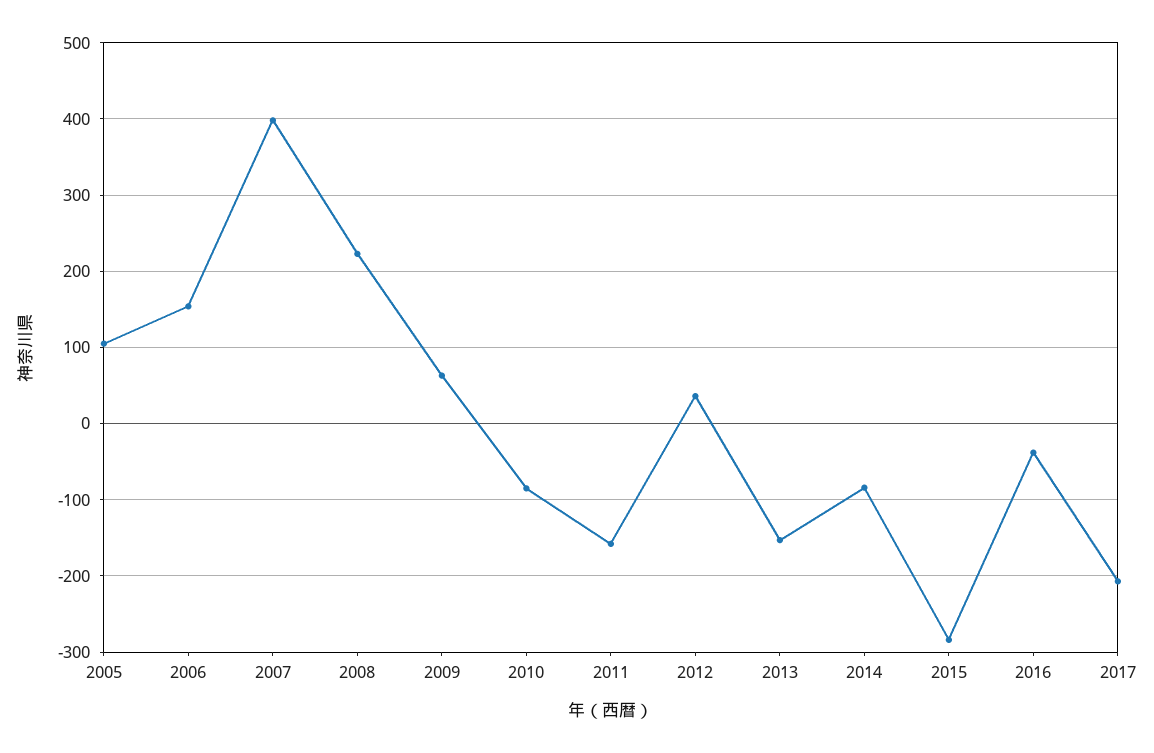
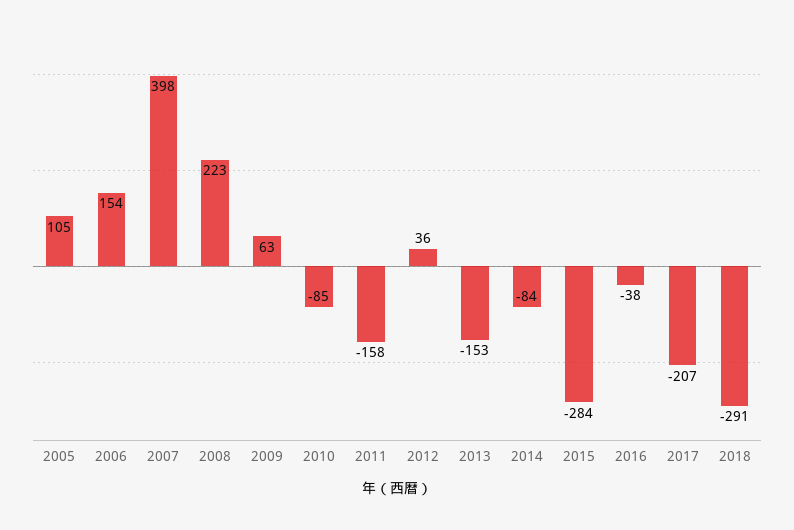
2018: none -> -291

